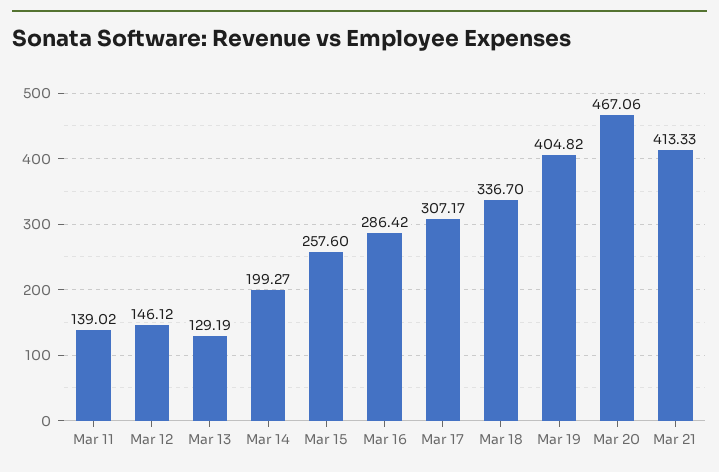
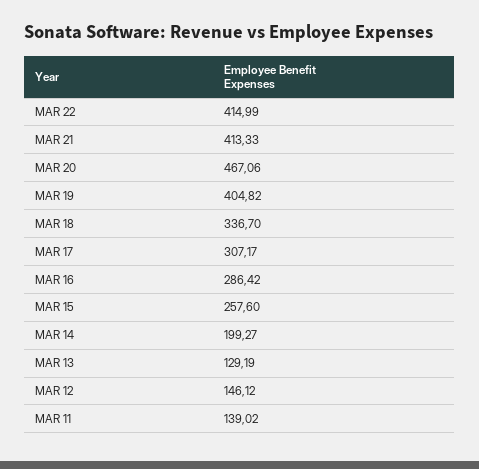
MAR 22: none -> 414.99

